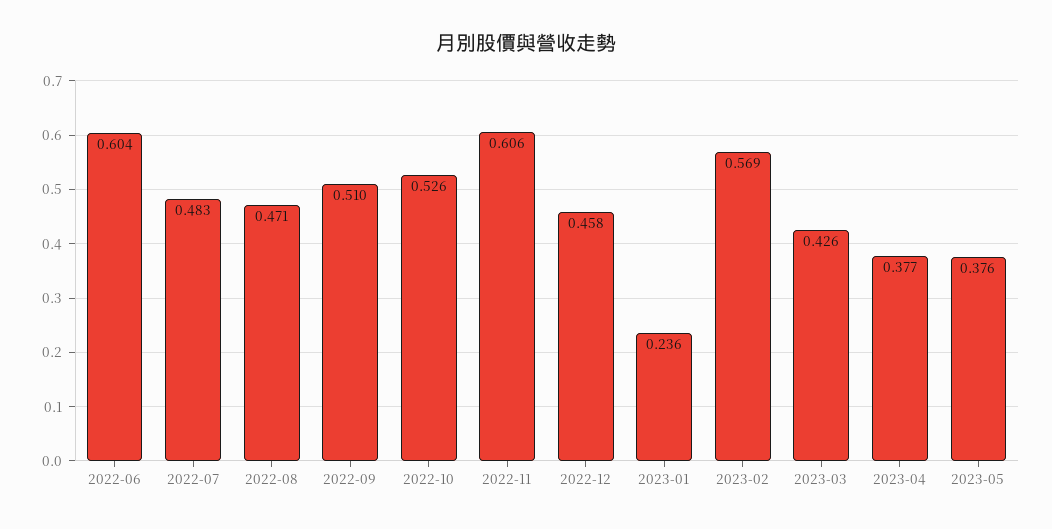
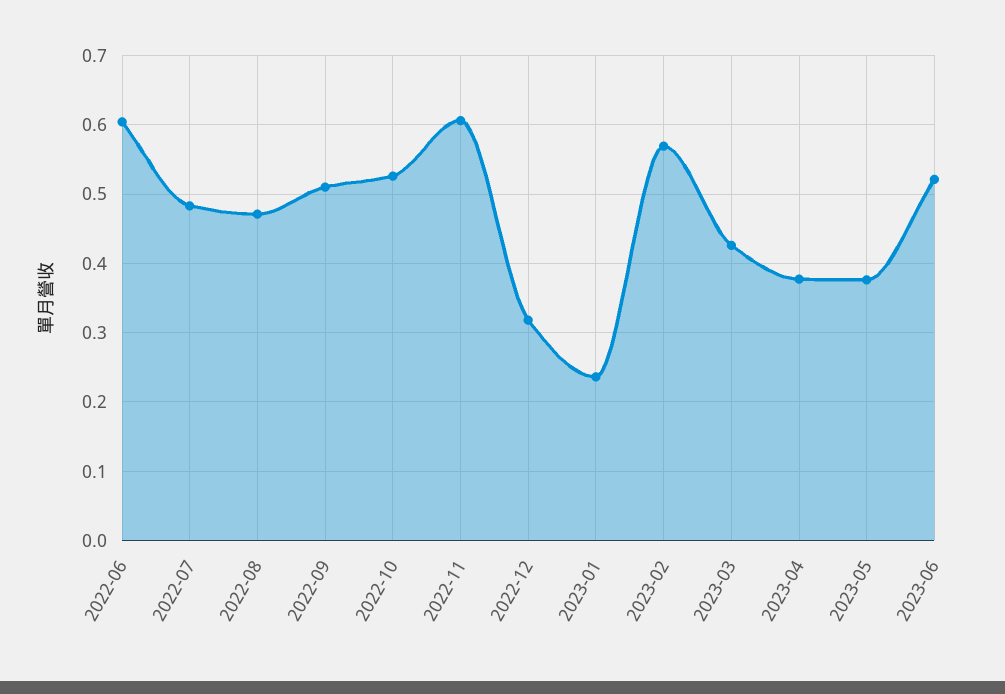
2022-12: 0.458 -> 0.32
2023-06: none -> 0.52

